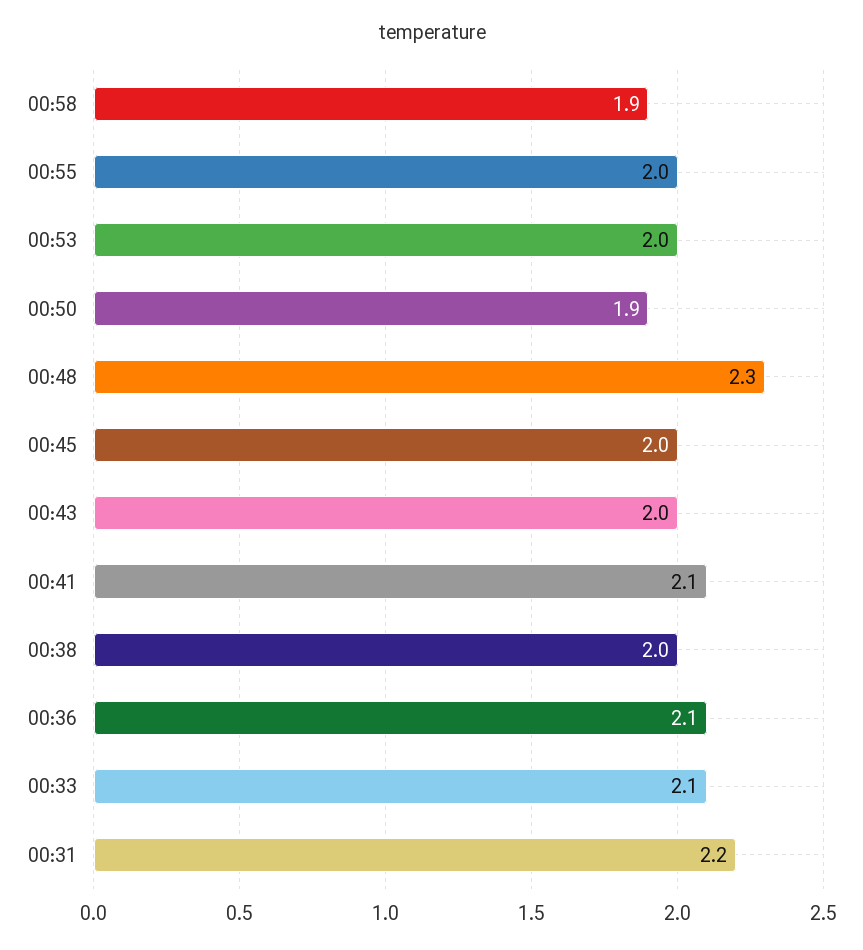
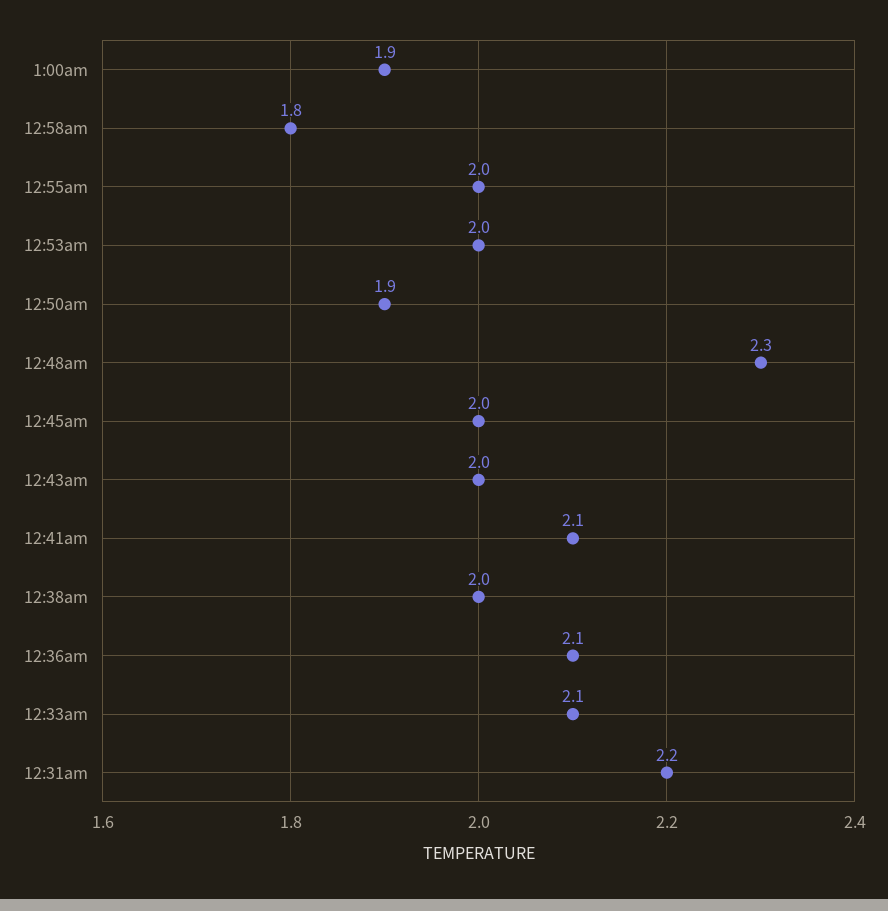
00:58: 1.9 -> 1.8
1:00am: none -> 1.9

